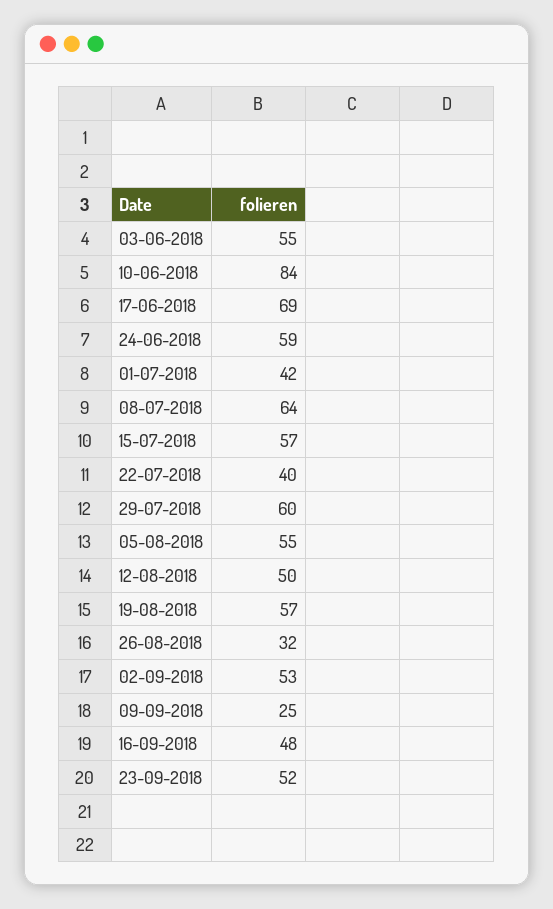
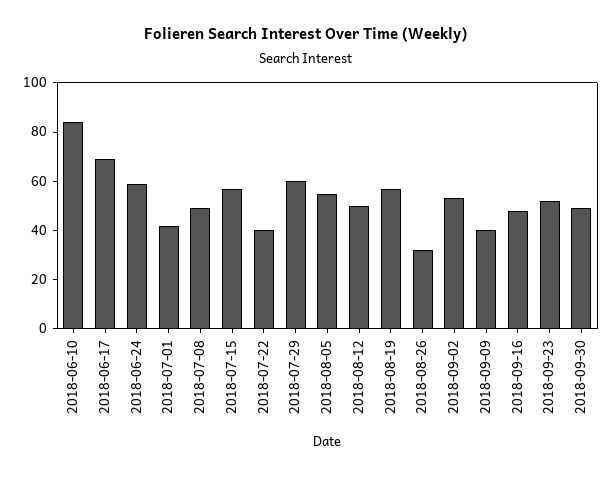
03-06-2018: 55 -> none
08-07-2018: 64 -> 50
09-09-2018: 25 -> 40
2018-09-30: none -> 50

